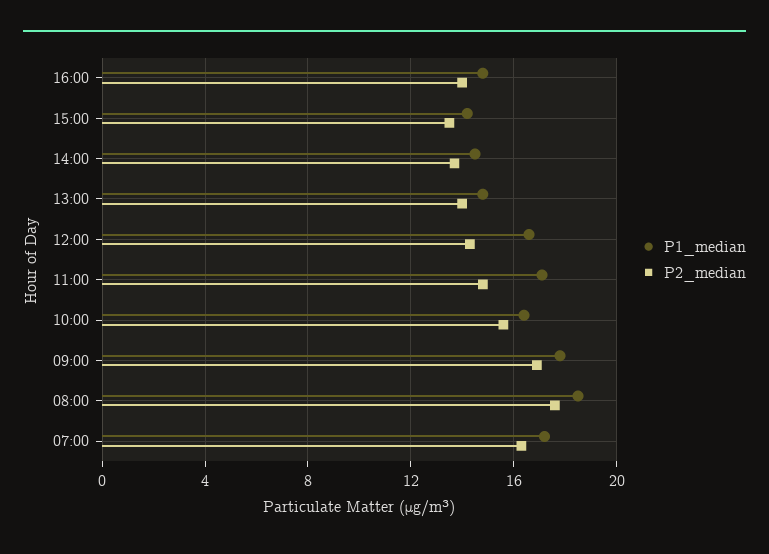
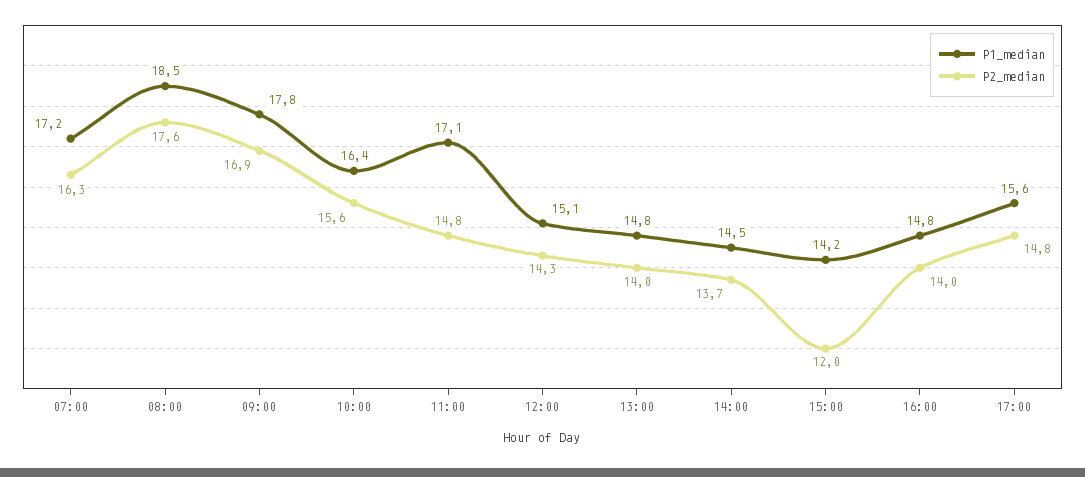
P2_median, 15:00: 13.5 -> 12
P1_median, 12:00: 16.5 -> 15.1
P1_median, 17:00: none -> 15.6
P2_median, 17:00: none -> 14.8

